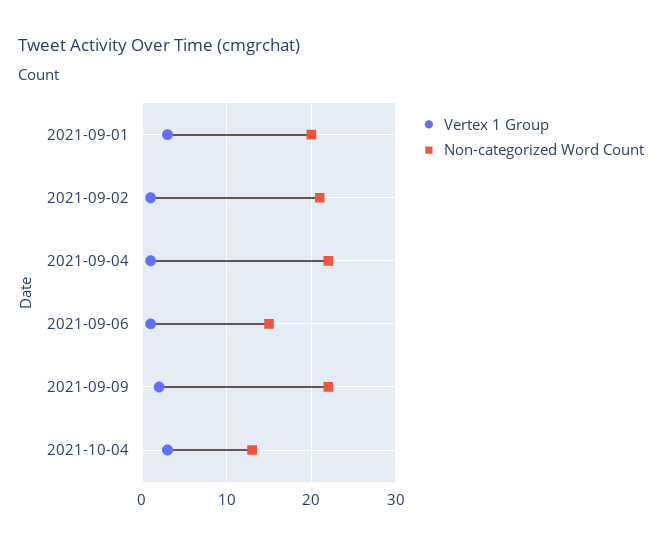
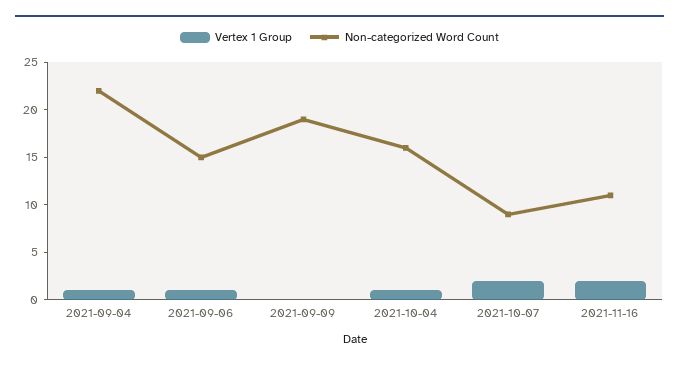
Vertex 1 Group, 2021-09-01: 3 -> none
Non-categorized Word Count, 2021-09-01: 20 -> none
Vertex 1 Group, 2021-09-02: 1 -> none
Non-categorized Word Count, 2021-09-02: 21 -> none
Vertex 1 Group, 2021-09-09: 2 -> 0
Non-categorized Word Count, 2021-09-09: 22 -> 19
Vertex 1 Group, 2021-10-04: 3 -> 1
Non-categorized Word Count, 2021-10-04: 13 -> 16
Vertex 1 Group, 2021-10-07: none -> 2
Non-categorized Word Count, 2021-10-07: none -> 9
Vertex 1 Group, 2021-11-16: none -> 2
Non-categorized Word Count, 2021-11-16: none -> 11

